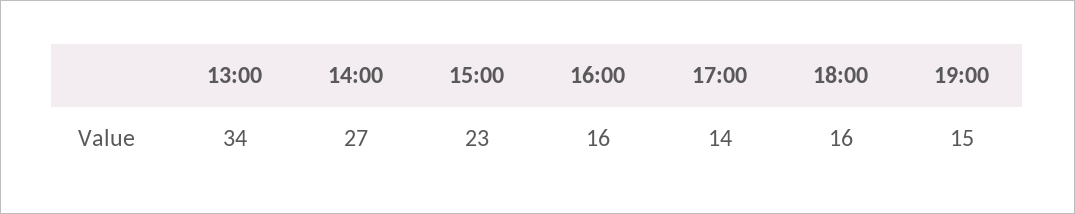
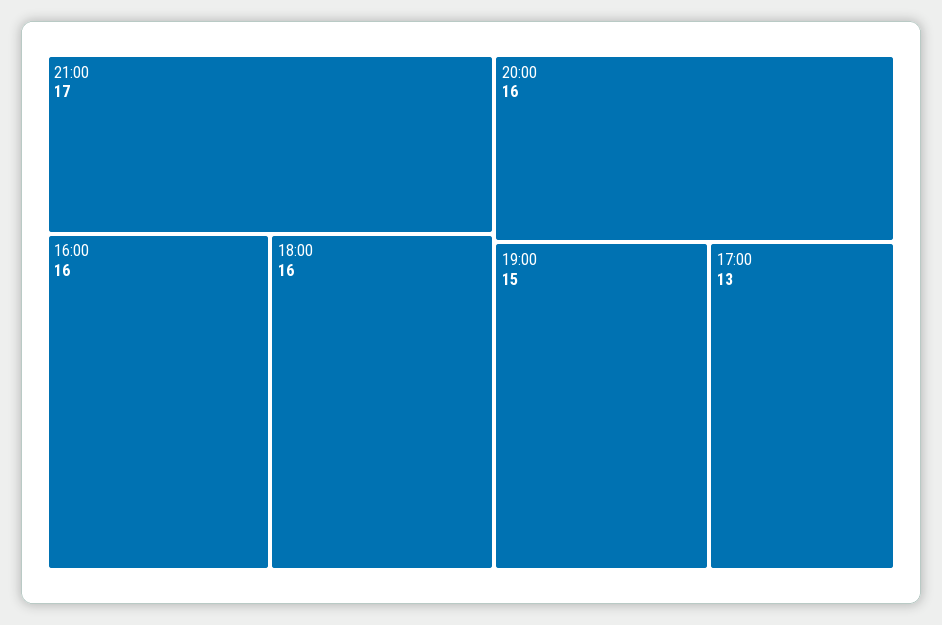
13:00: 34 -> none
14:00: 27 -> none
15:00: 23 -> none
17:00: 14 -> 13
21:00: none -> 17
20:00: none -> 16

